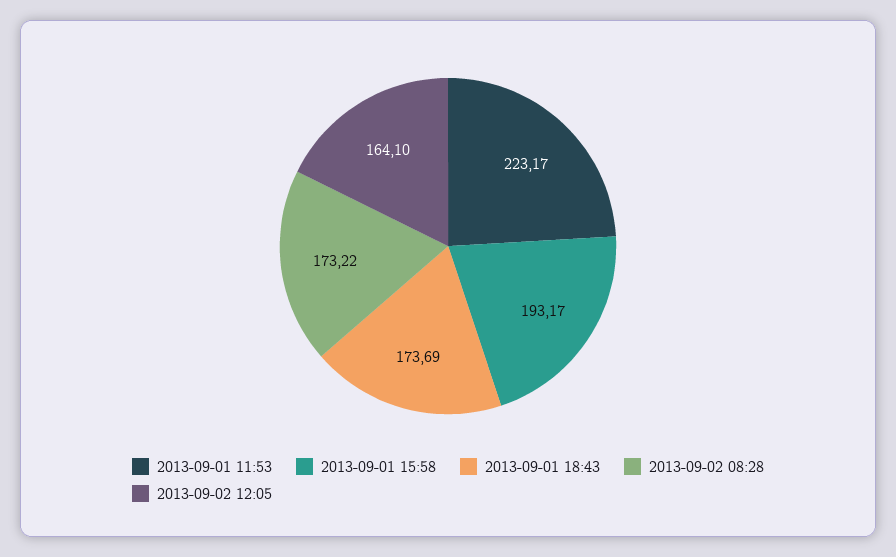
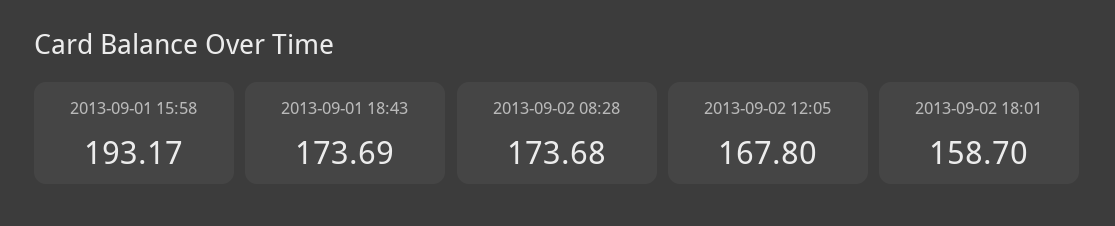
2013-09-01 11:53: 223.17 -> none
2013-09-02 08:28: 173.22 -> 173.68
2013-09-02 12:05: 164.1 -> 167.8
2013-09-02 18:01: none -> 158.7

